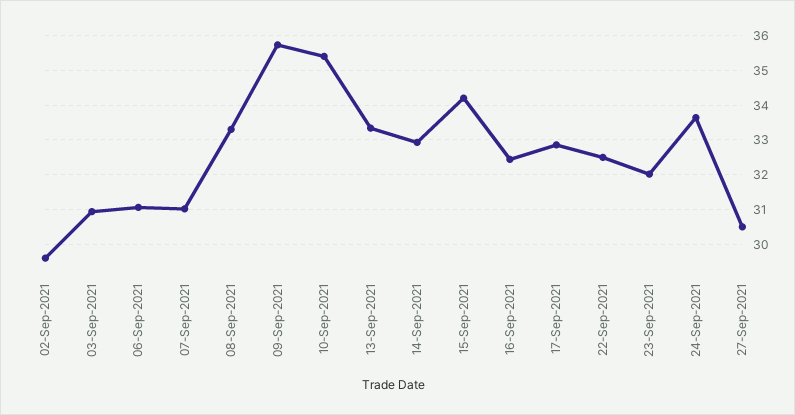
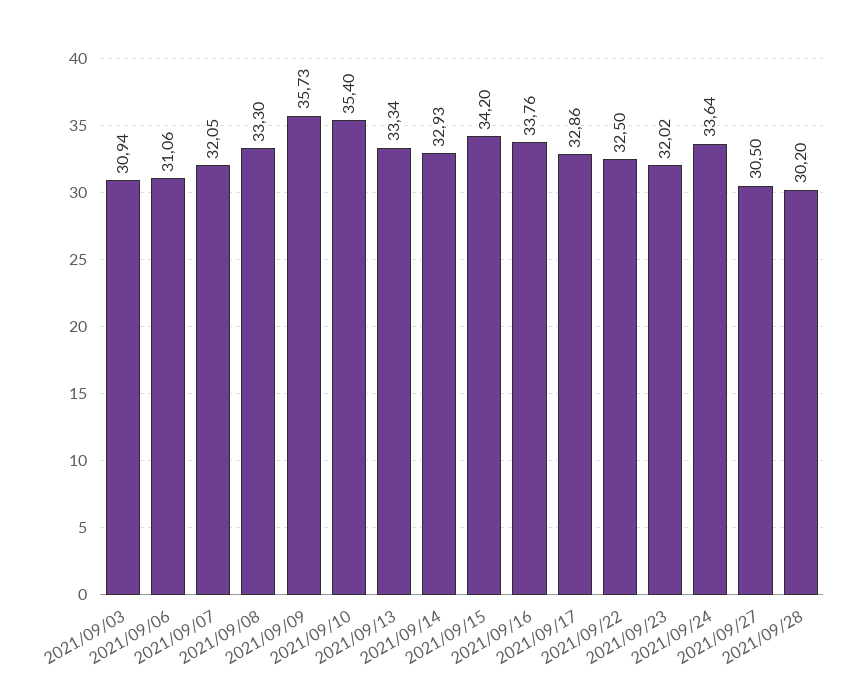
02-Sep-2021: 29.6 -> none
07-Sep-2021: 31 -> 32.05
16-Sep-2021: 32.4 -> 33.76
2021/09/28: none -> 30.2

